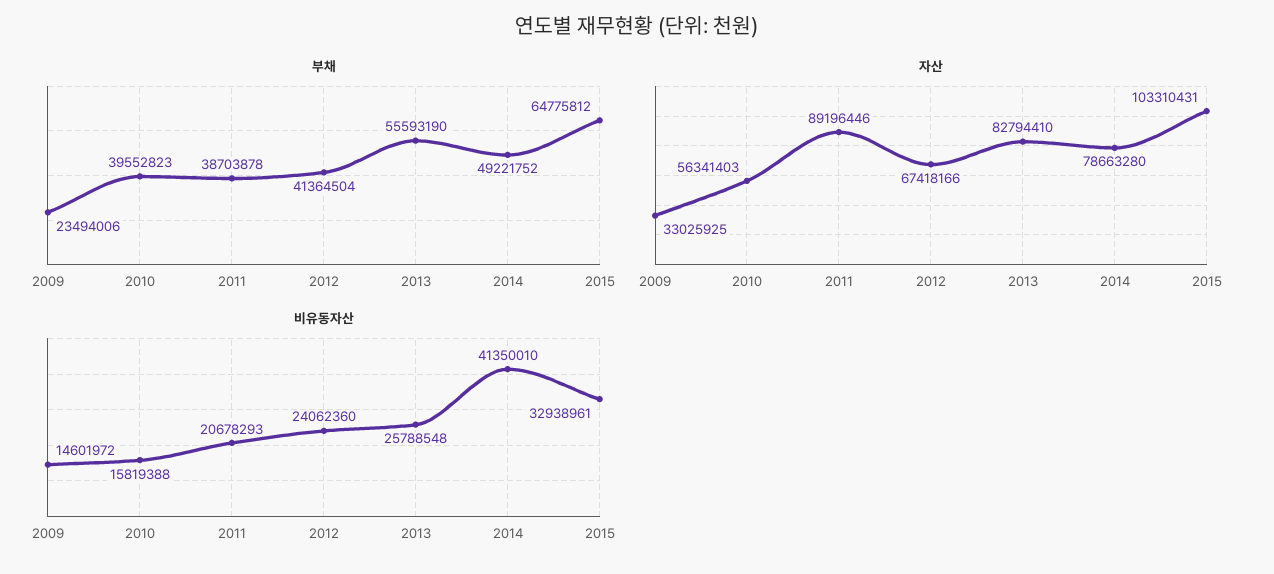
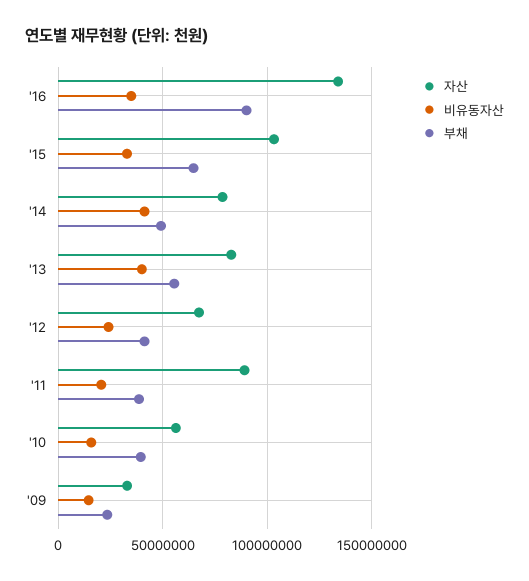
비유동자산, 2013: 25788548 -> 40000000
자산, '16: none -> 135000000
비유동자산, '16: none -> 35000000
부채, '16: none -> 90000000

